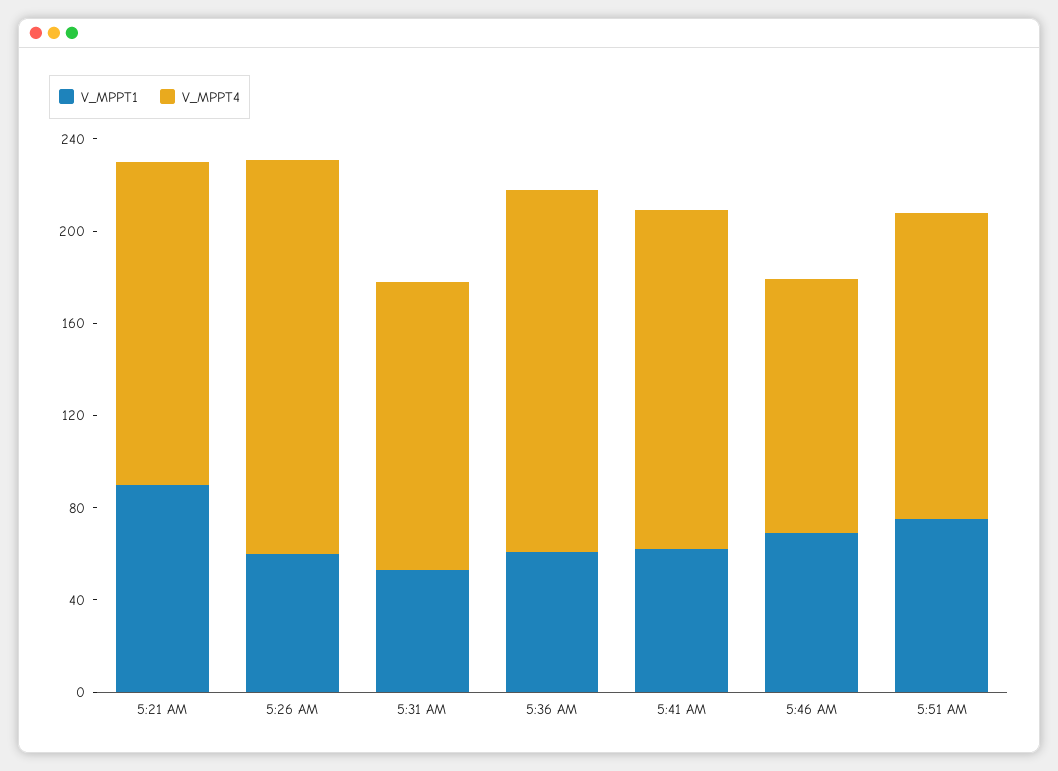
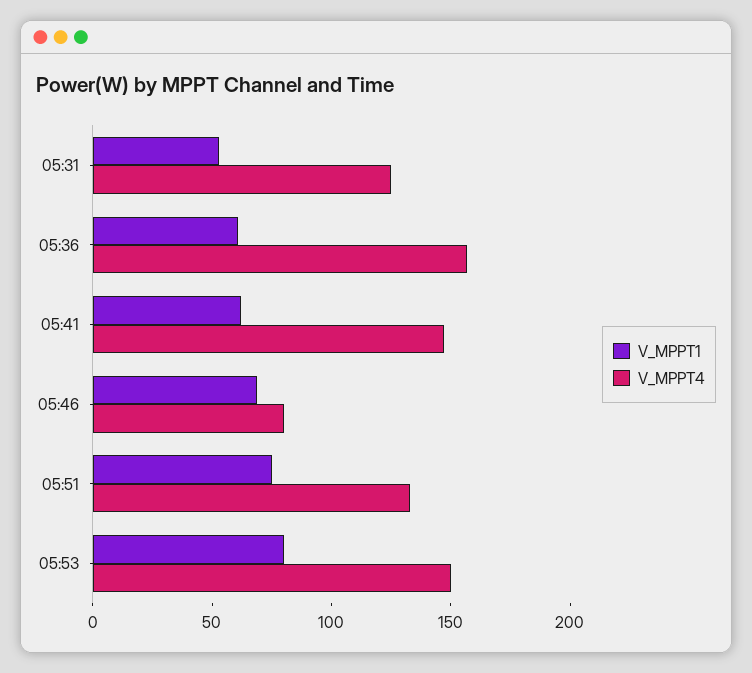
V_MPPT1, 5:21 AM: 90 -> none
V_MPPT4, 5:21 AM: 140 -> none
V_MPPT1, 5:26 AM: 60 -> none
V_MPPT4, 5:26 AM: 170 -> none
V_MPPT4, 5:46 AM: 110 -> 80
V_MPPT1, 05:53: none -> 80
V_MPPT4, 05:53: none -> 150

